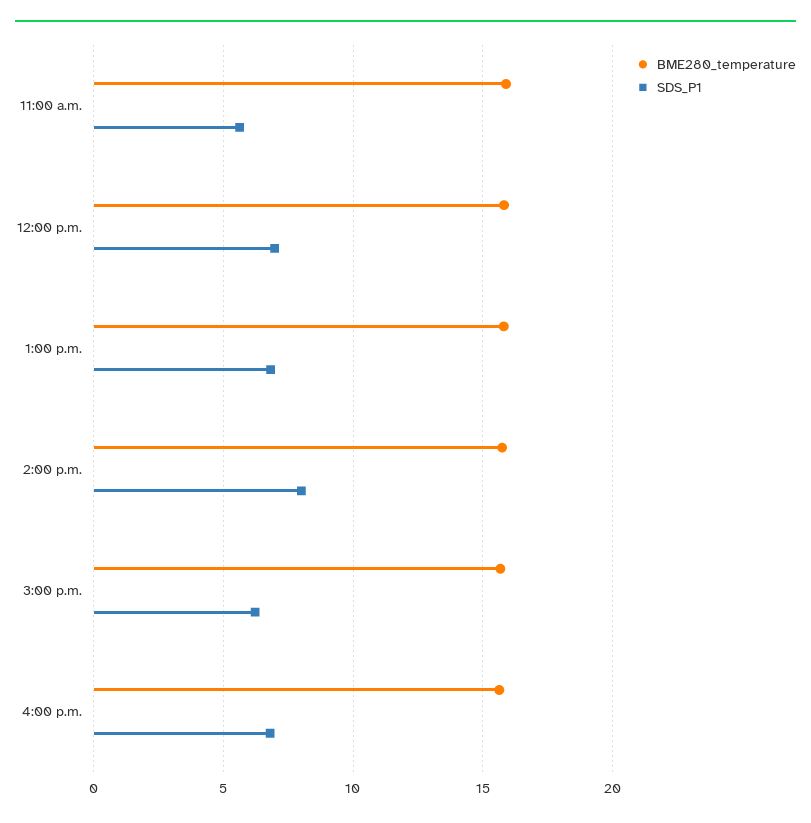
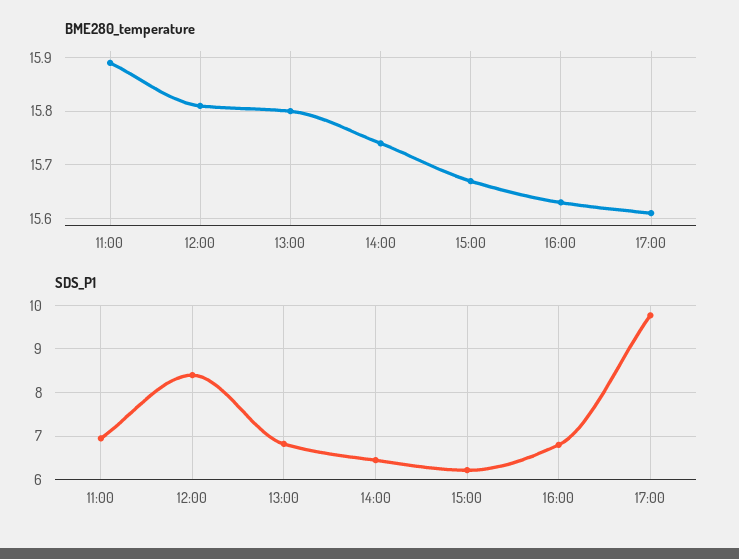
SDS_P1, 11:00 a.m.: 5.5 -> 7
SDS_P1, 12:00 p.m.: 7 -> 8.4
SDS_P1, 2:00 p.m.: 8 -> 6.4
BME280_temperature, 17:00: none -> 15.6
SDS_P1, 17:00: none -> 9.8

